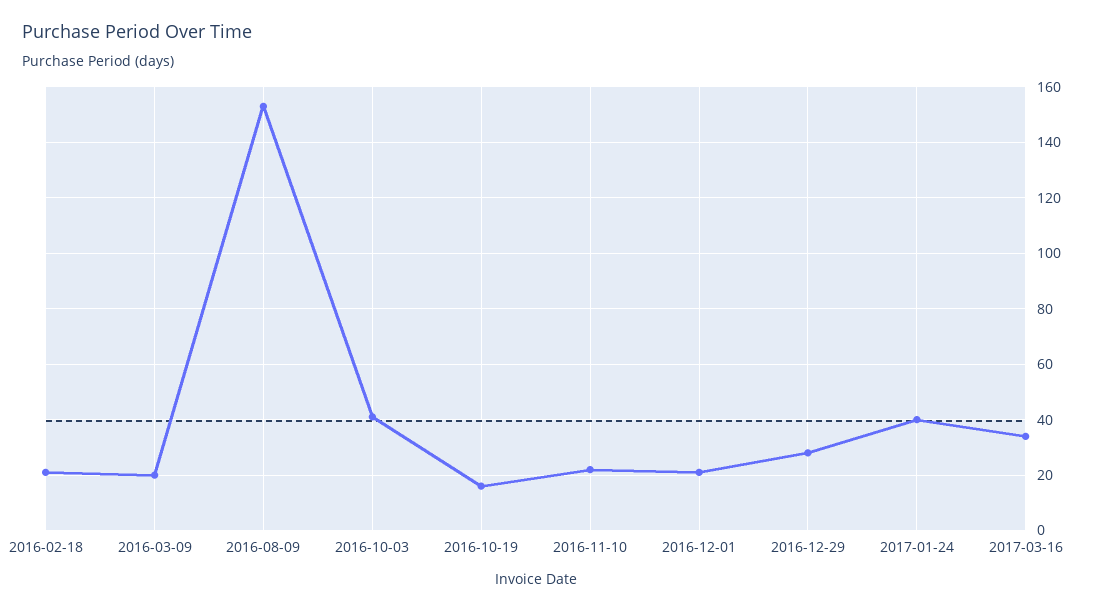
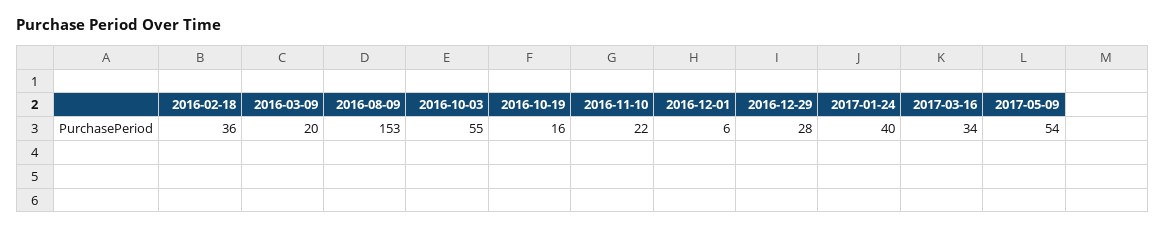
2016-02-18: 20 -> 36
2016-10-03: 40 -> 55
2016-12-01: 20 -> 6
2017-05-09: none -> 54

